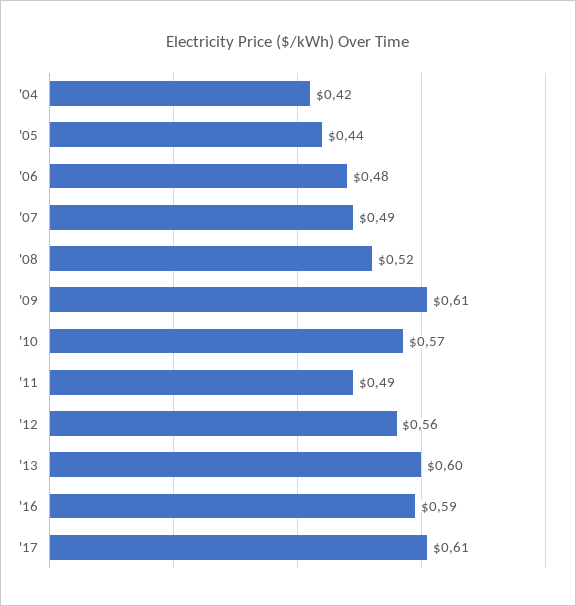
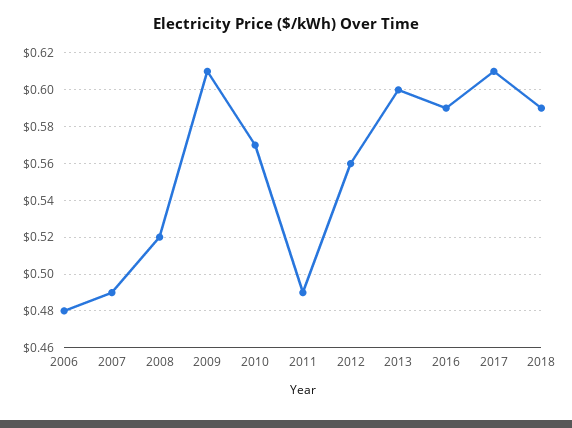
'04: 0.42 -> none
'05: 0.44 -> none
2018: none -> 0.59

